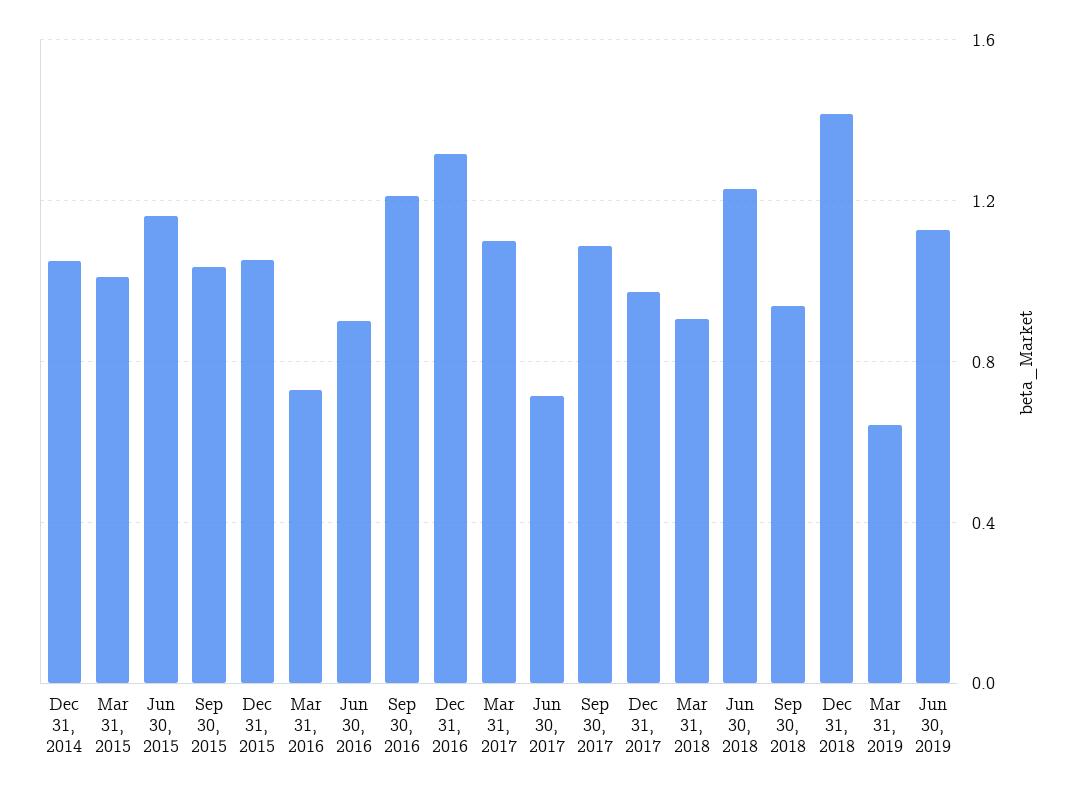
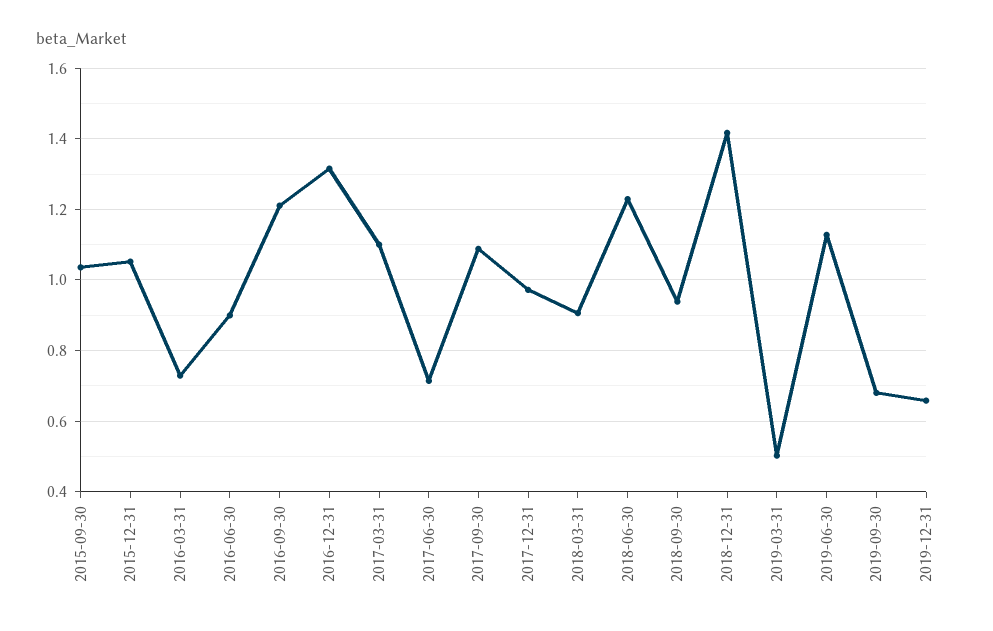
Dec 31, 2014: 1.05 -> none
Mar 31, 2015: 1 -> none
Jun 30, 2015: 1.15 -> none
Mar 31, 2019: 0.65 -> 0.5
2019-09-30: none -> 0.68
2019-12-31: none -> 0.66

